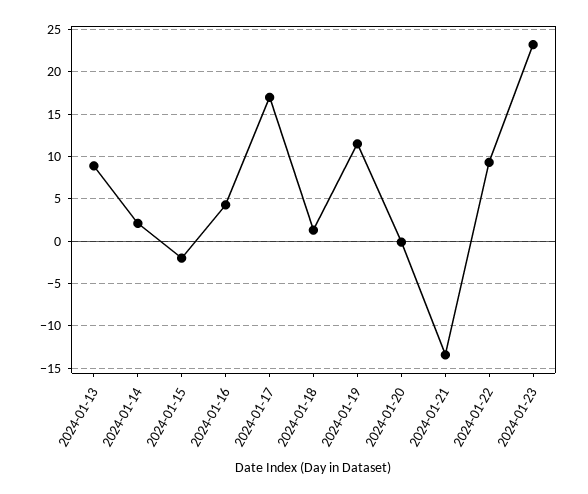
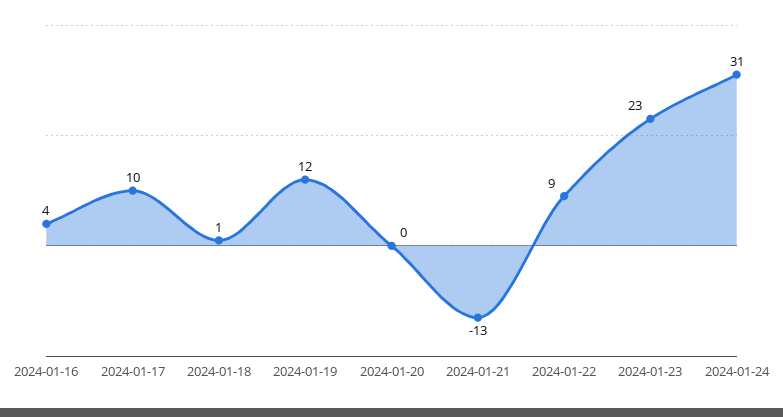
2024-01-13: 9 -> none
2024-01-14: 2 -> none
2024-01-15: -2 -> none
2024-01-17: 17 -> 10
2024-01-24: none -> 31

